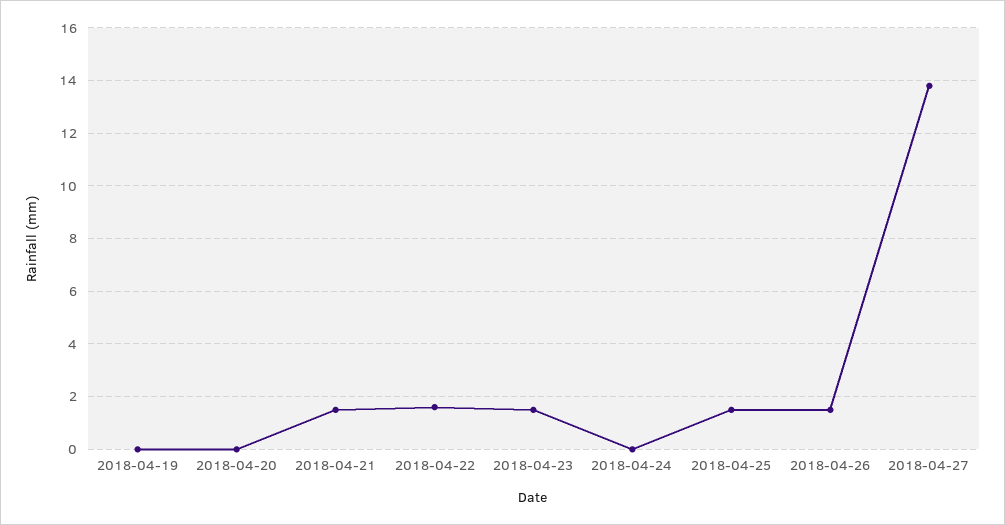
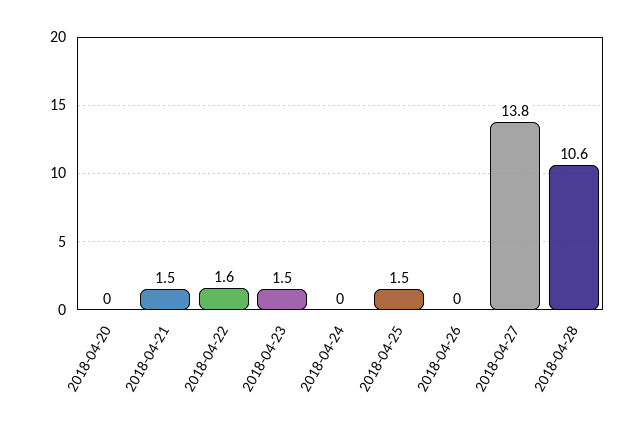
2018-04-19: 0 -> none
2018-04-26: 1.5 -> 0
2018-04-28: none -> 10.6

